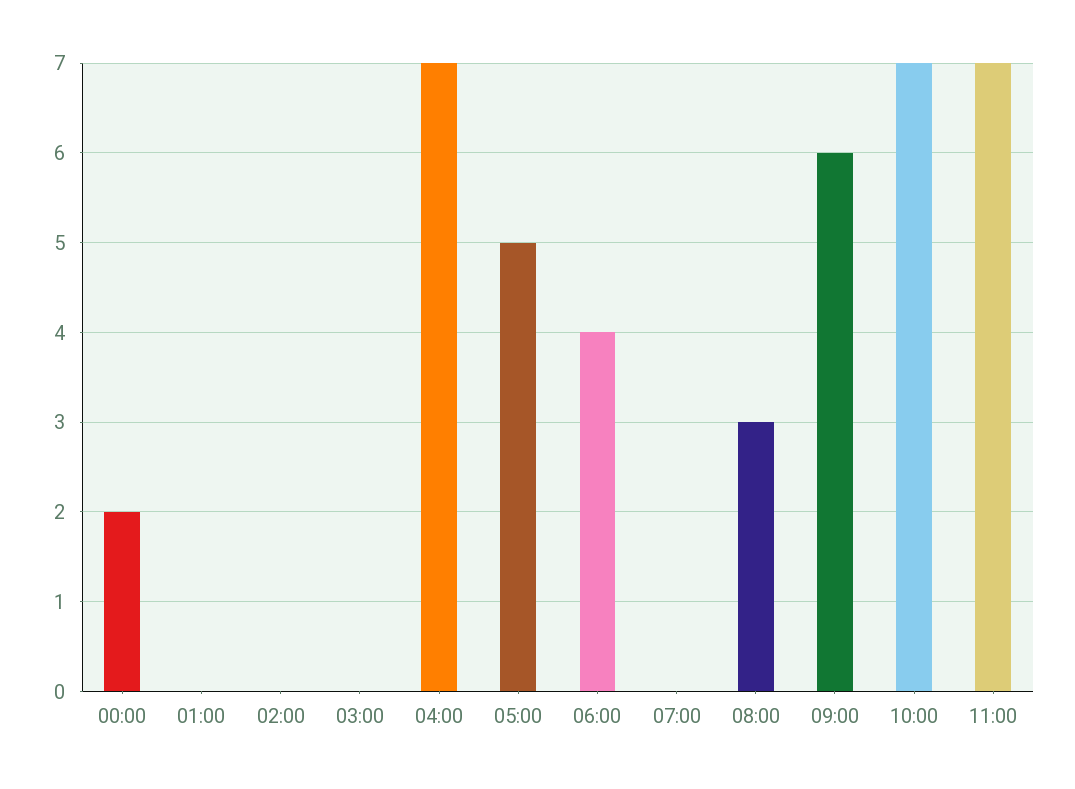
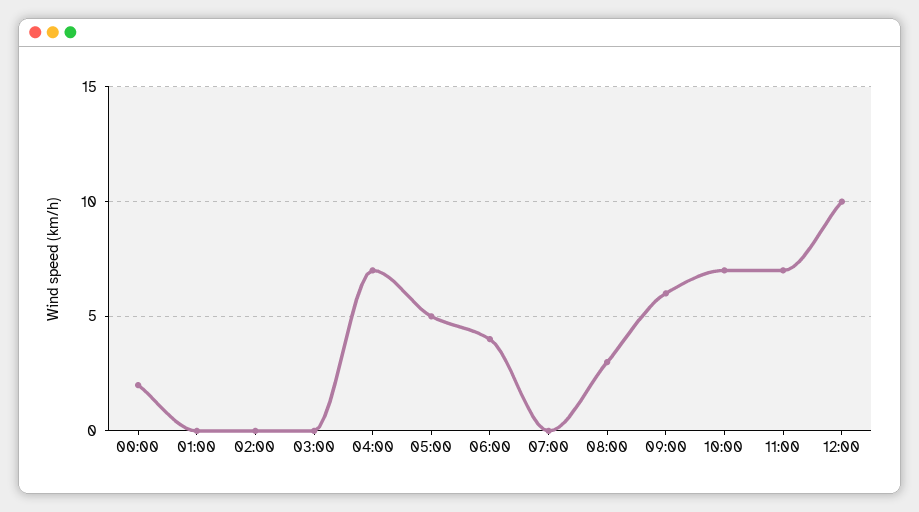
12:00: none -> 10

